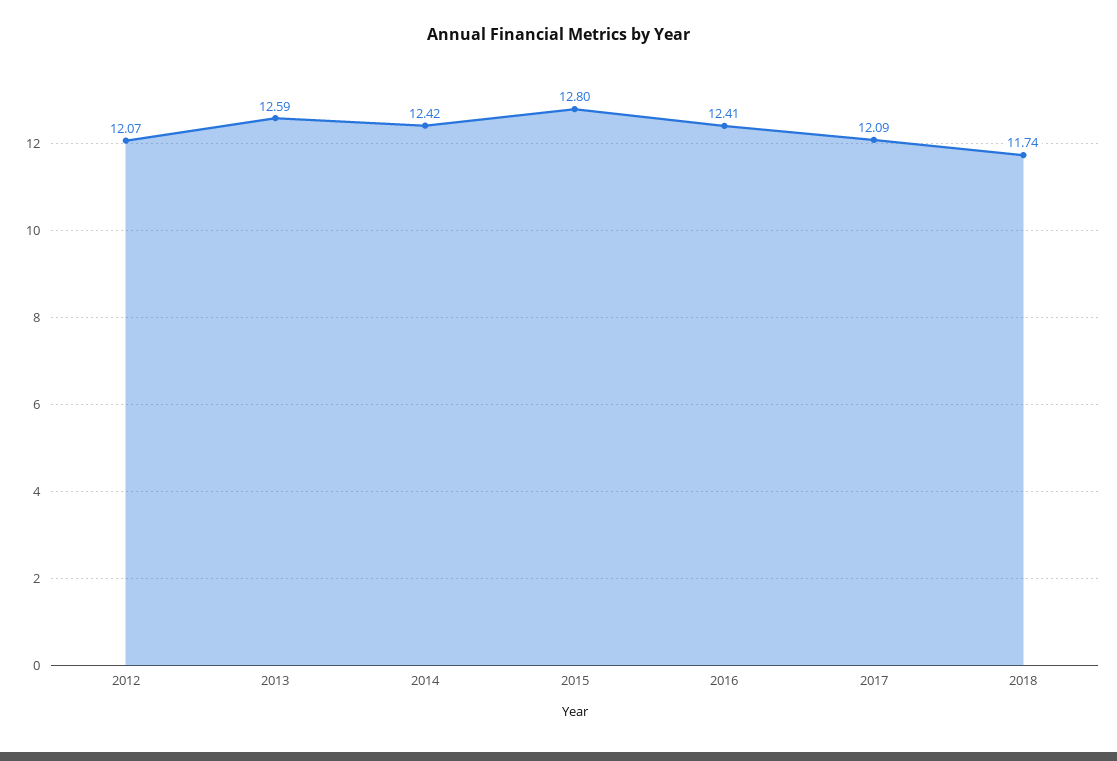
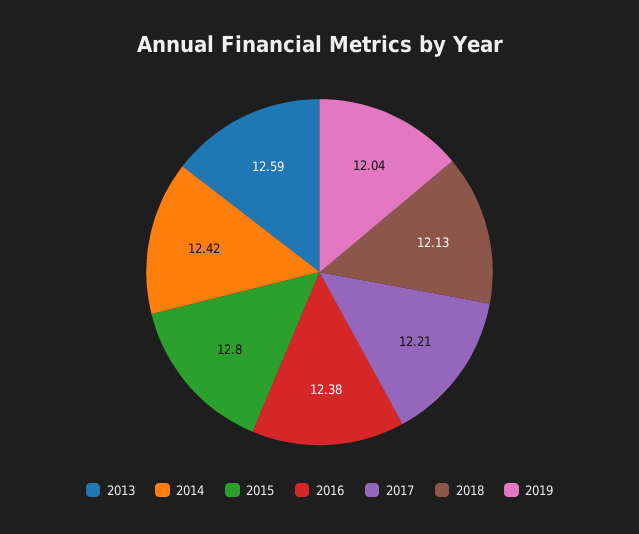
2012: 12.07 -> none
2016: 12.41 -> 12.38
2017: 12.09 -> 12.21
2018: 11.74 -> 12.13
2019: none -> 12.04

